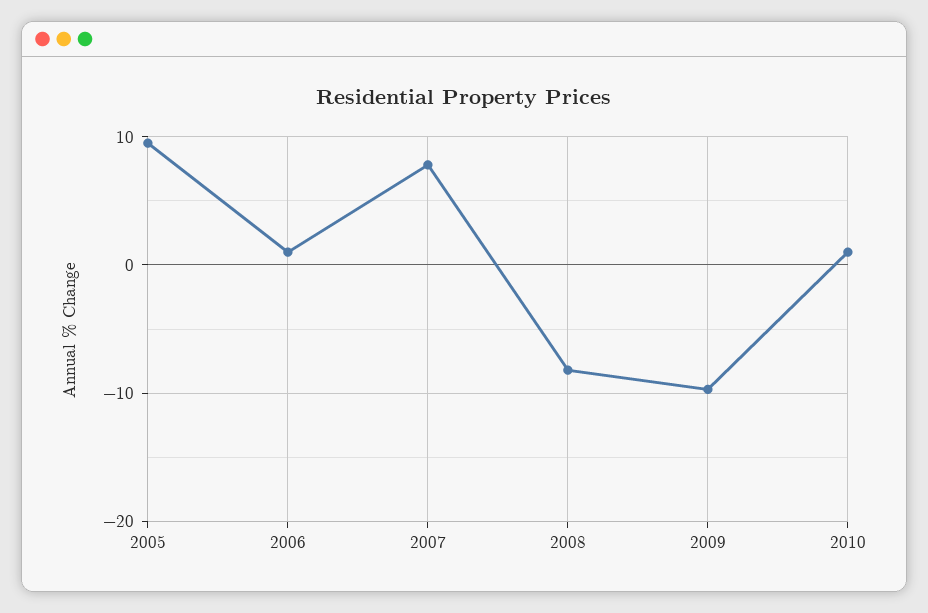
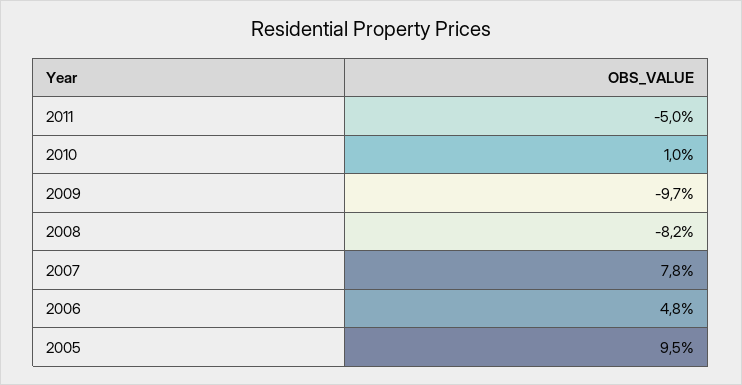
2006: 1 -> 4.8
2011: none -> -5

